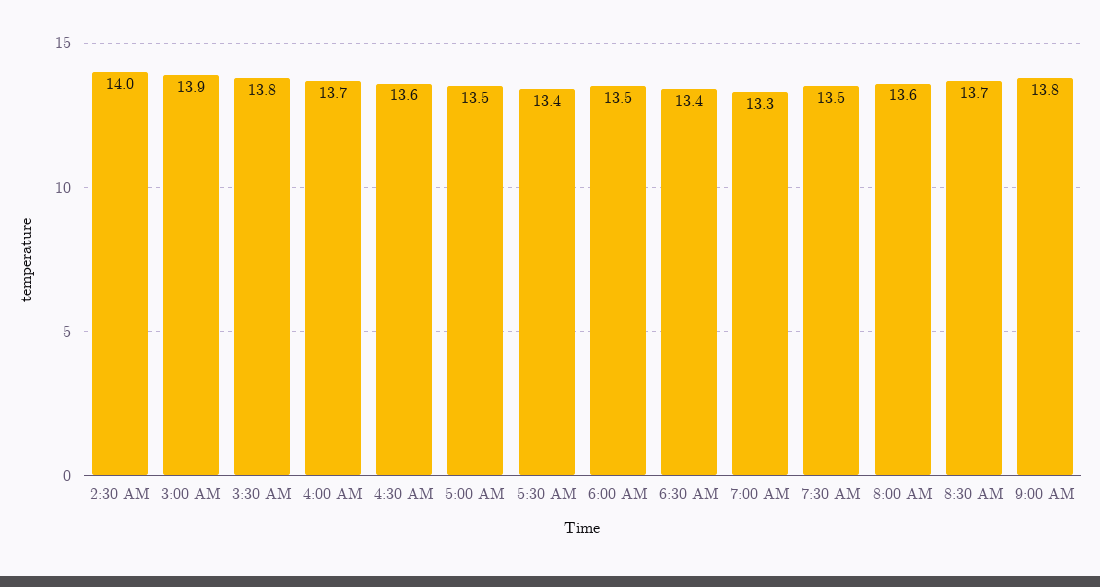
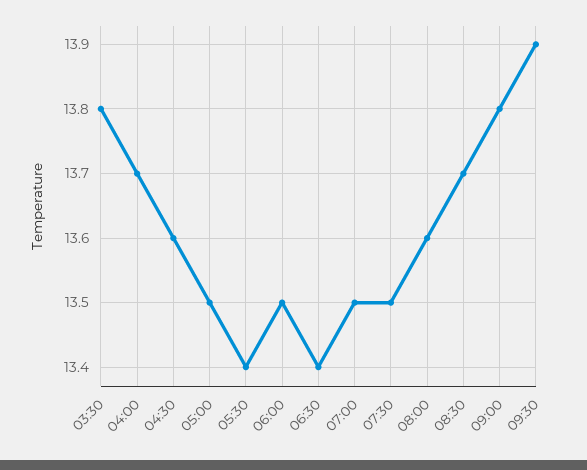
2:30 AM: 14 -> none
3:00 AM: 13.9 -> none
7:00 AM: 13.3 -> 13.5
09:30: none -> 13.9

